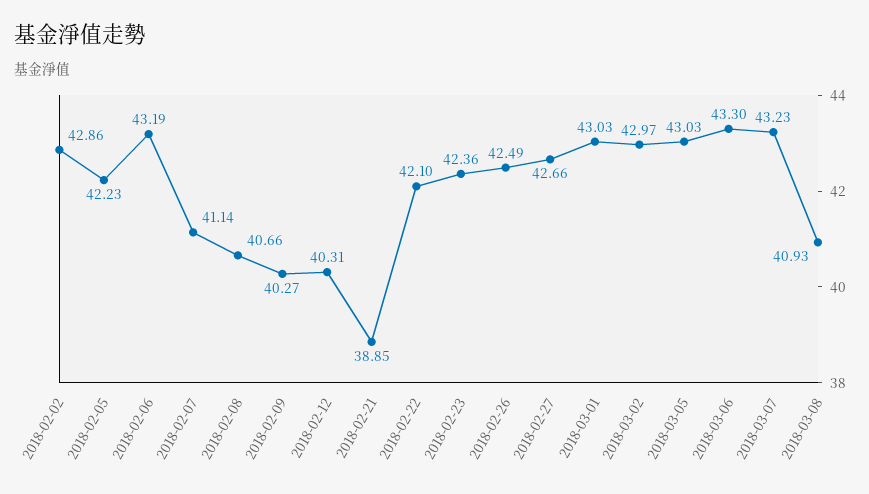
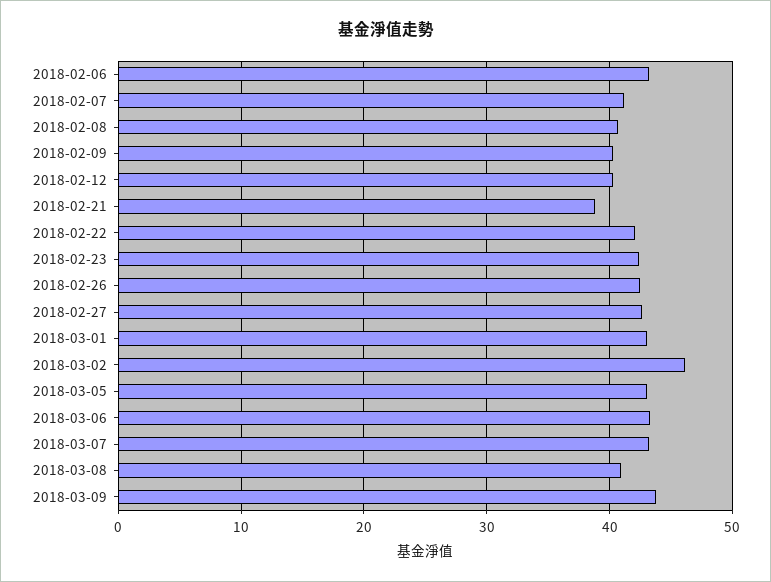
2018-02-02: 42.86 -> none
2018-02-05: 42.23 -> none
2018-03-02: 42.97 -> 46
2018-03-09: none -> 44

